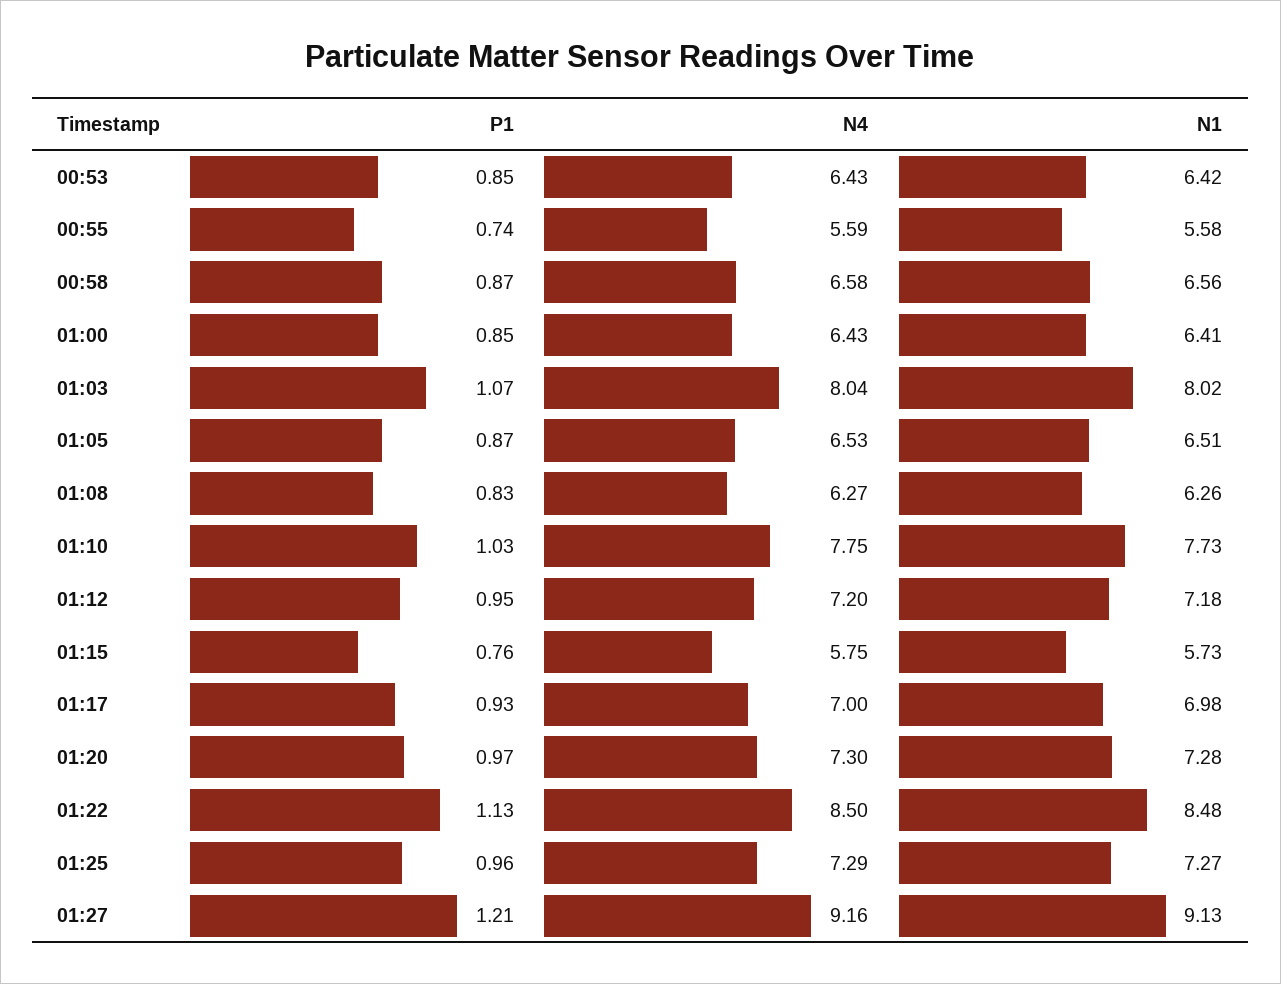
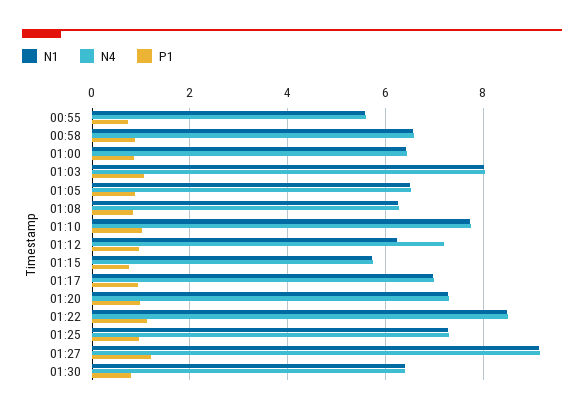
P1, 00:53: 0.85 -> none
N4, 00:53: 6.43 -> none
N1, 00:53: 6.42 -> none
N1, 01:12: 7.18 -> 6.2
N1, 01:30: none -> 6.4
N4, 01:30: none -> 6.4
P1, 01:30: none -> 0.8

